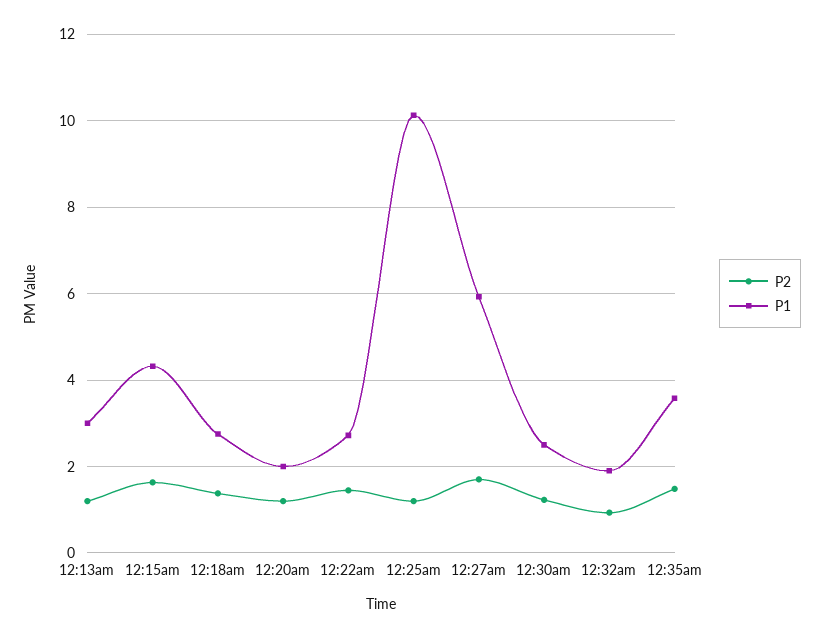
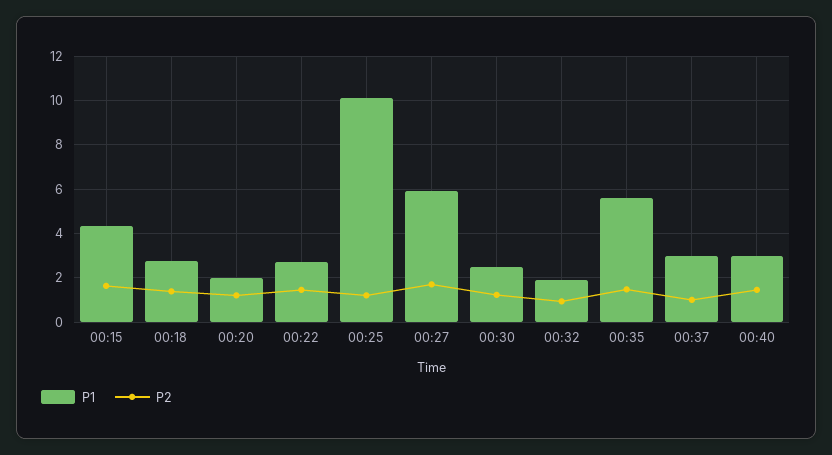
P2, 12:13am: 1.2 -> none
P1, 12:13am: 3 -> none
P1, 12:35am: 3.6 -> 5.5
P1, 00:37: none -> 3
P2, 00:37: none -> 1
P1, 00:40: none -> 3
P2, 00:40: none -> 1.5

